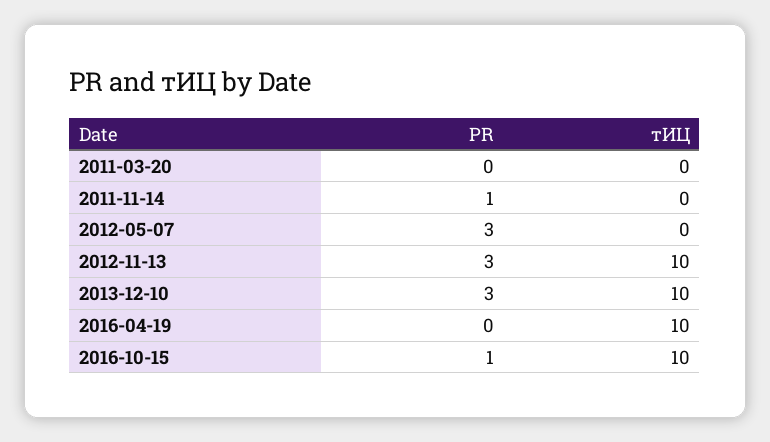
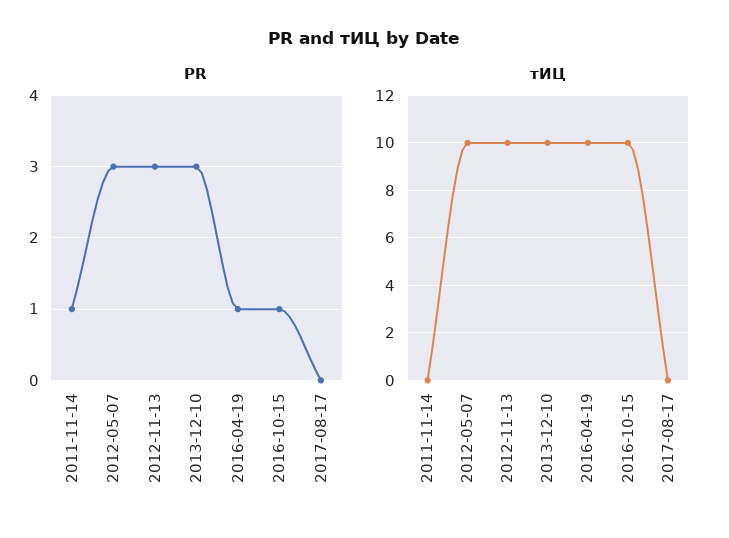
PR, 2011-03-20: 0 -> none
тИЦ, 2011-03-20: 0 -> none
тИЦ, 2012-05-07: 0 -> 10
PR, 2016-04-19: 0 -> 1
PR, 2017-08-17: none -> 0
тИЦ, 2017-08-17: none -> 0

